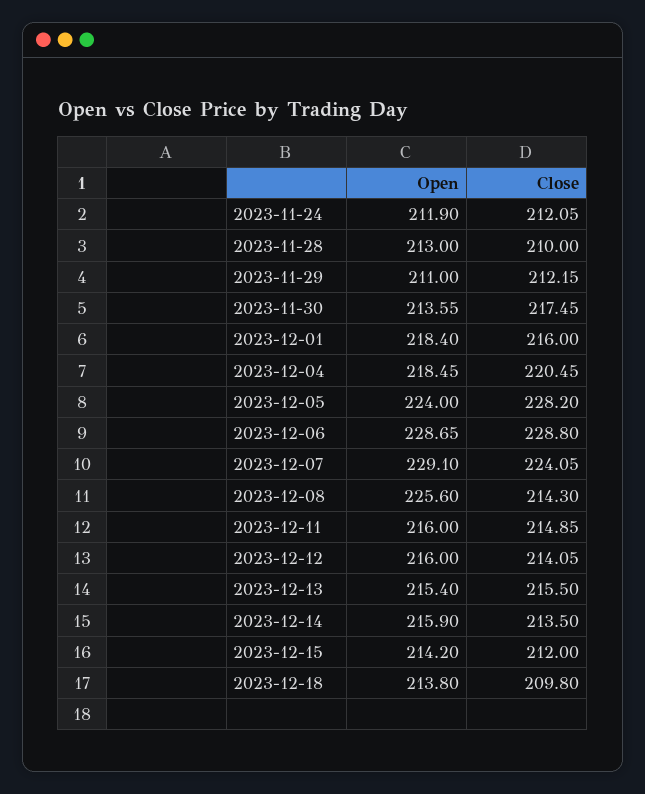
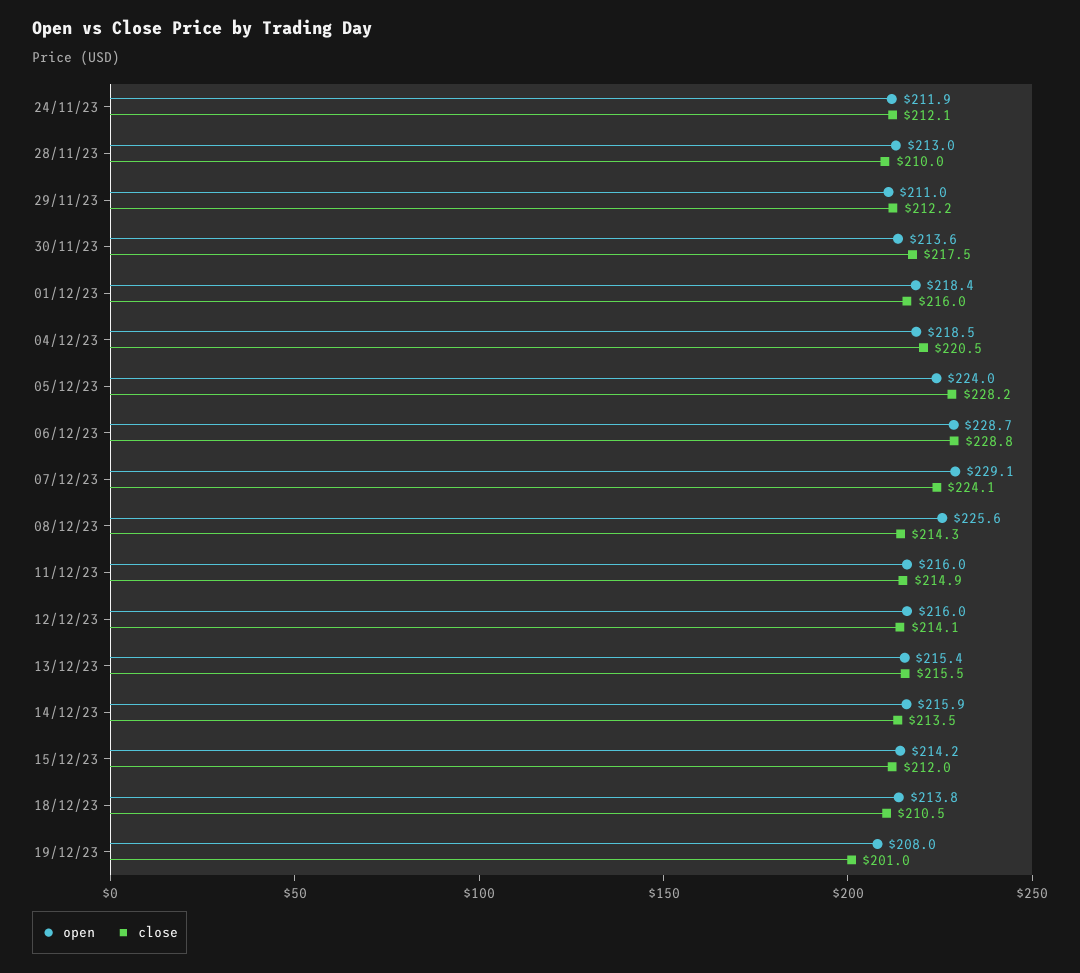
Close, 2023-12-18: 209.8 -> 210.5
Open, 19/12/23: none -> 208
Close, 19/12/23: none -> 201

